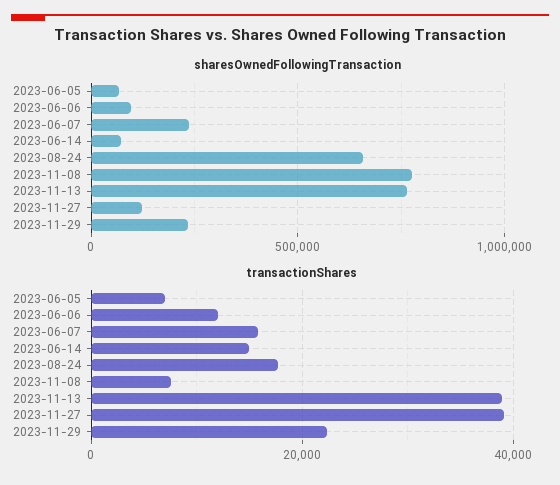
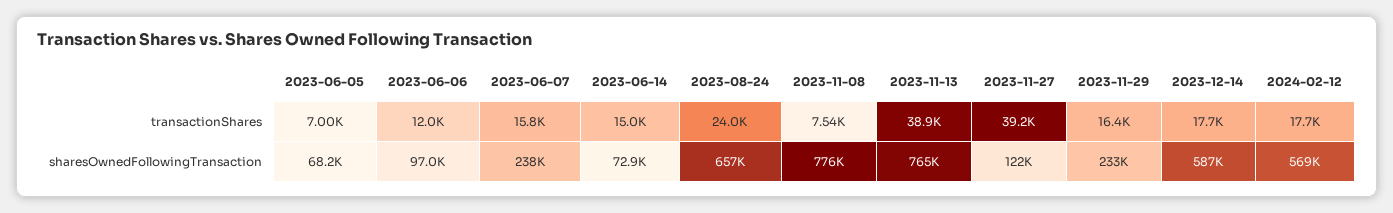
transactionShares, 2023-08-24: 18000 -> 24000
transactionShares, 2023-11-29: 22000 -> 16400
transactionShares, 2023-12-14: none -> 17700
transactionShares, 2024-02-12: none -> 17700
sharesOwnedFollowingTransaction, 2023-12-14: none -> 587000
sharesOwnedFollowingTransaction, 2024-02-12: none -> 569000

